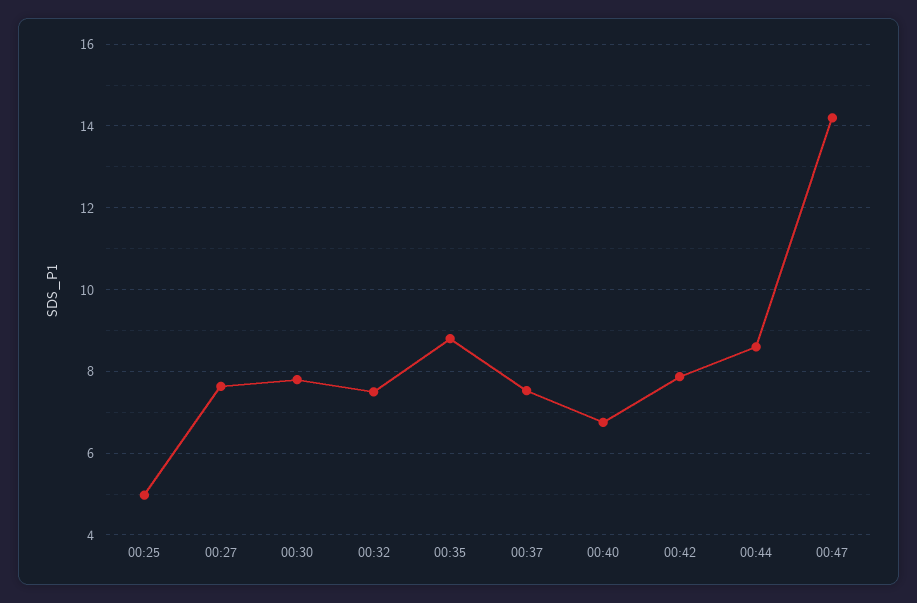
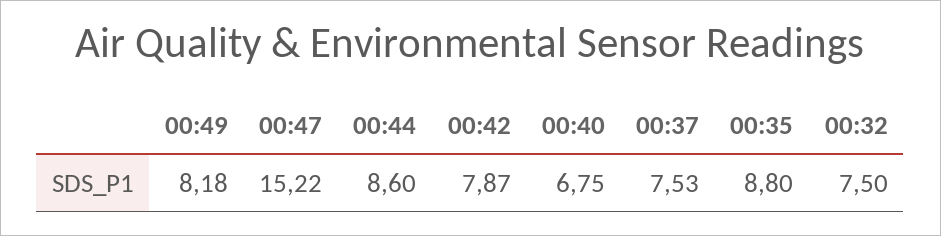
00:25: 5 -> none
00:27: 7.6 -> none
00:30: 7.8 -> none
00:47: 14.2 -> 15.22
00:49: none -> 8.18

